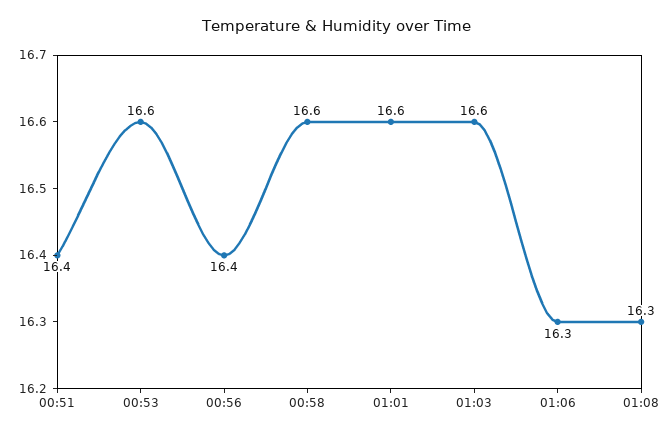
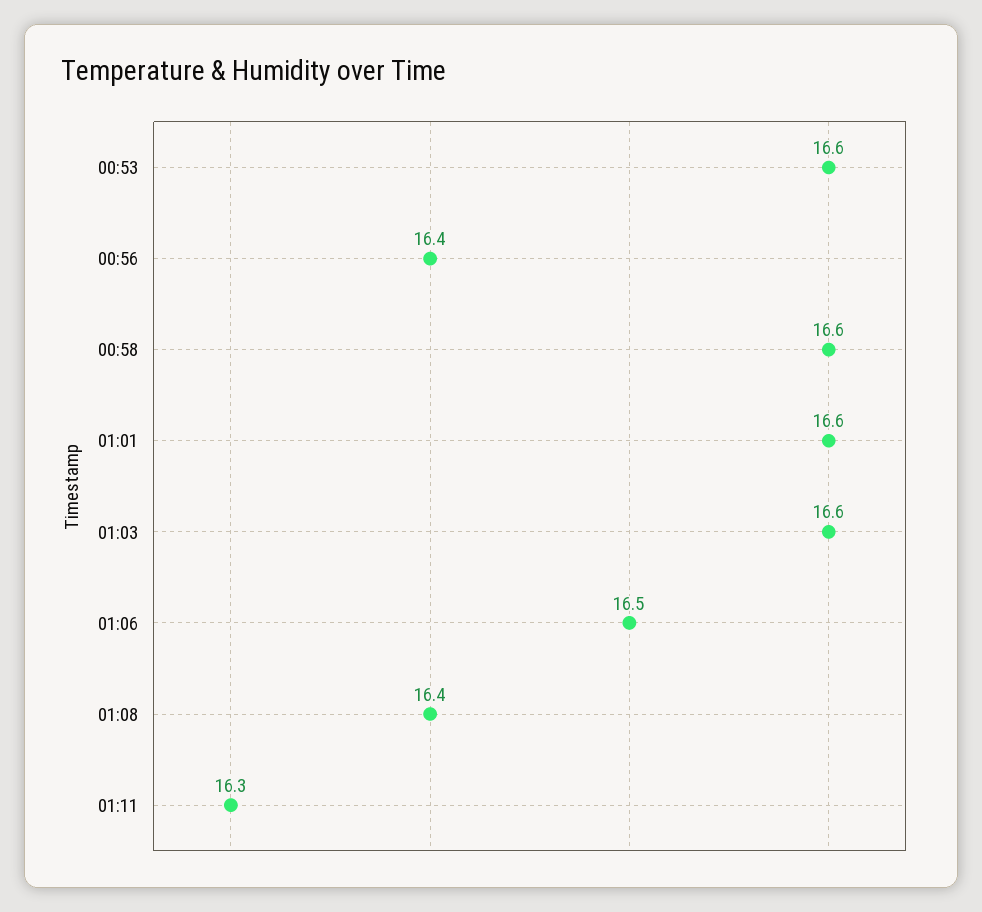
00:51: 16.4 -> none
01:06: 16.3 -> 16.5
01:08: 16.3 -> 16.4
01:11: none -> 16.3

